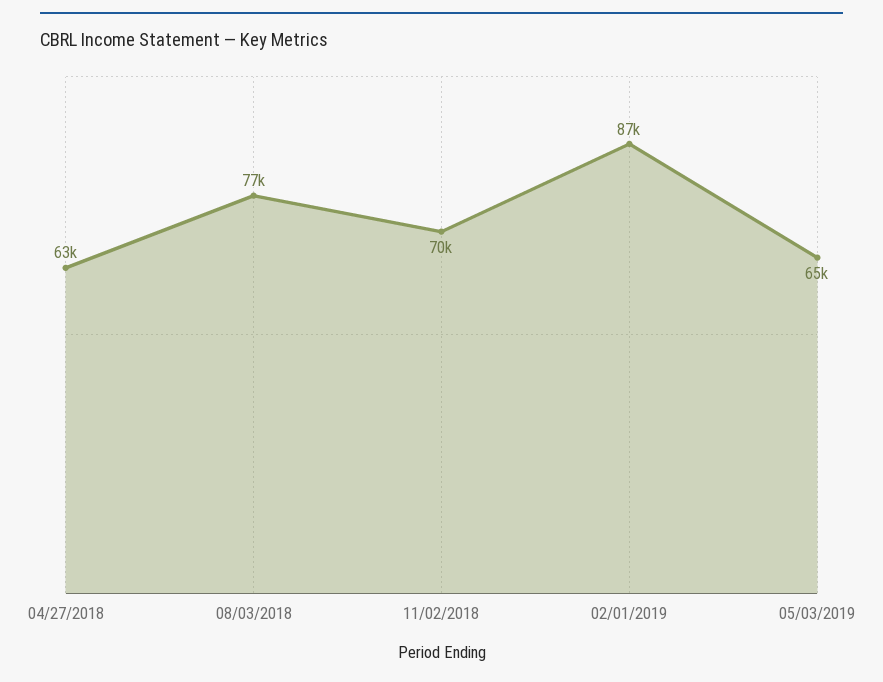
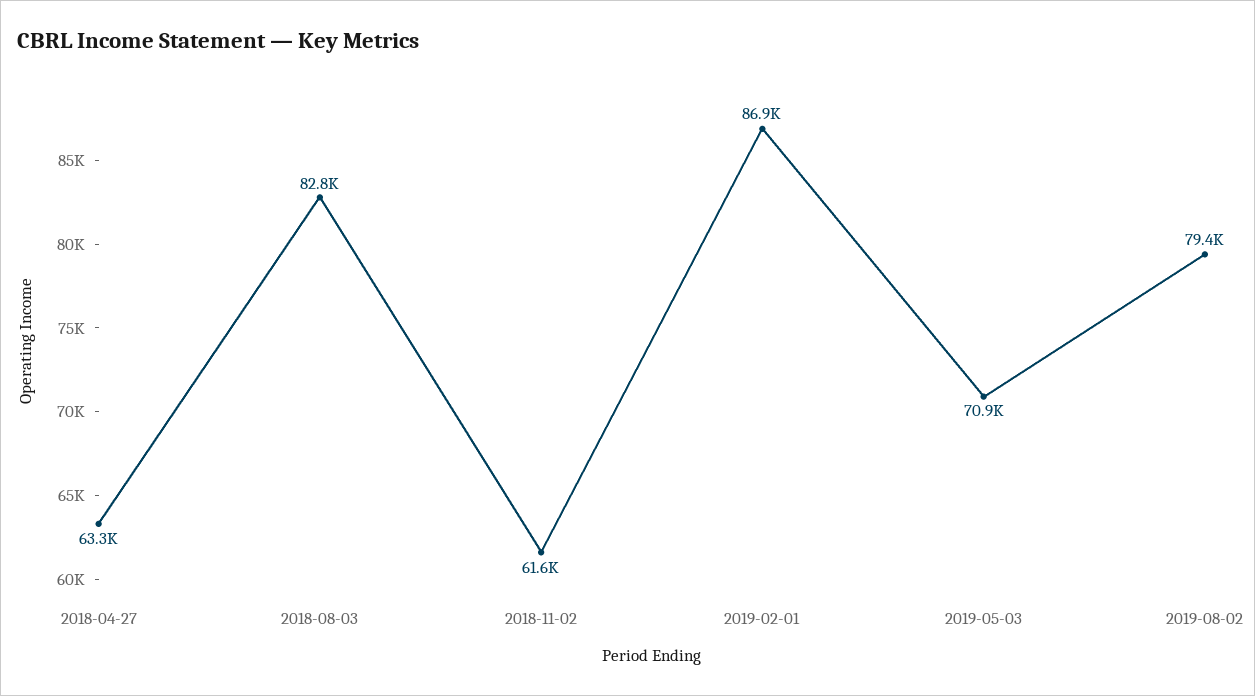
08/03/2018: 77000 -> 82800
11/02/2018: 70000 -> 61600
05/03/2019: 65000 -> 70900
2019-08-02: none -> 79400

